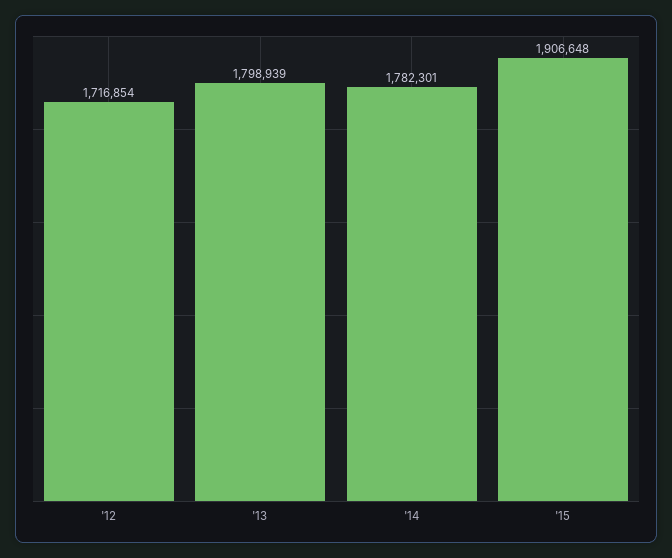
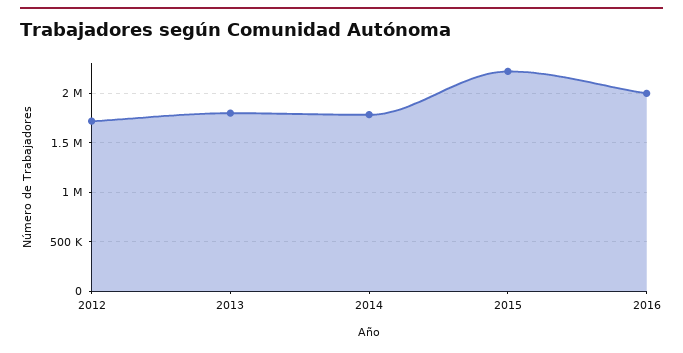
'15: 1906648 -> 2200000
2016: none -> 2000000

